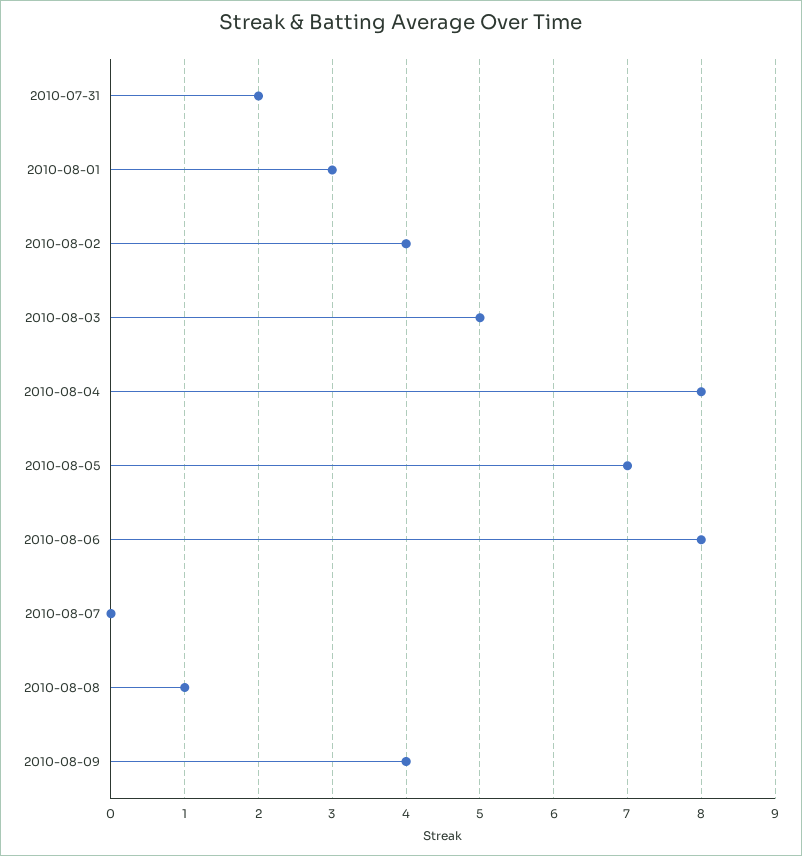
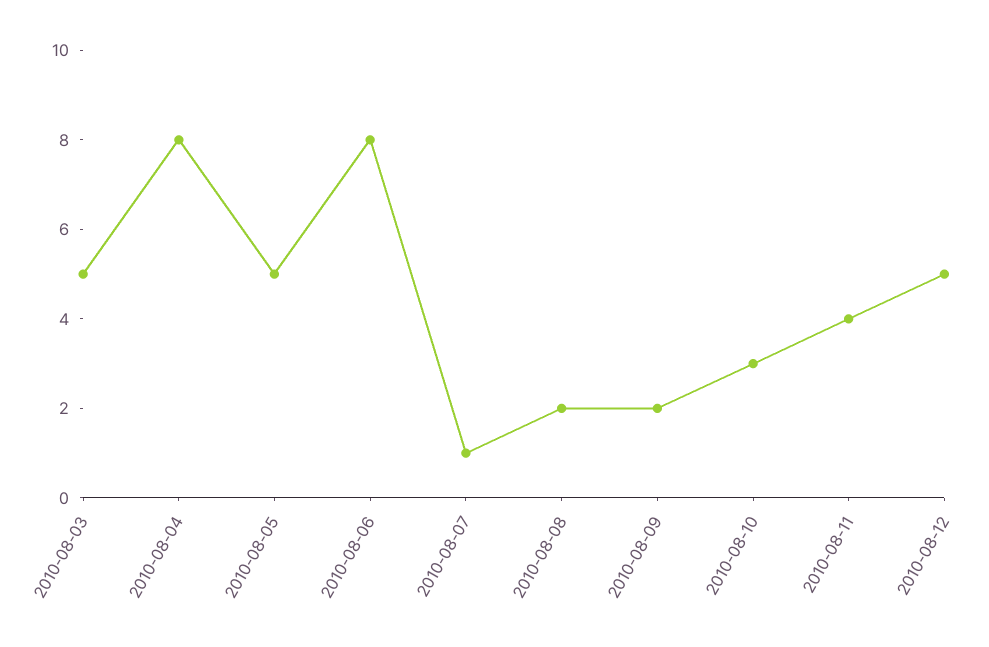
2010-07-31: 2 -> none
2010-08-01: 3 -> none
2010-08-02: 4 -> none
2010-08-05: 7 -> 5
2010-08-07: 0 -> 1
2010-08-08: 1 -> 2
2010-08-09: 4 -> 2
2010-08-10: none -> 3
2010-08-11: none -> 4
2010-08-12: none -> 5

